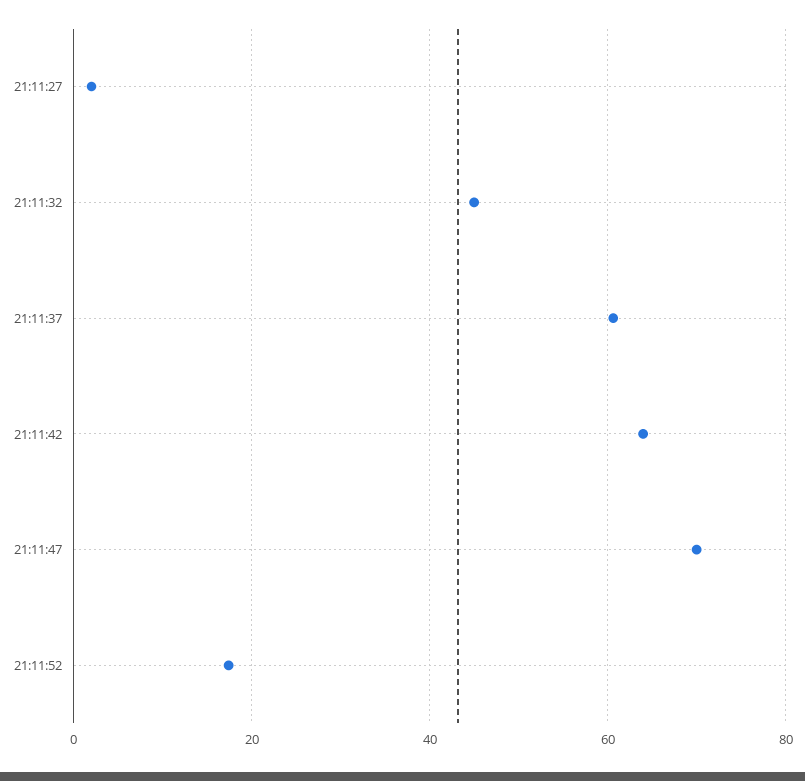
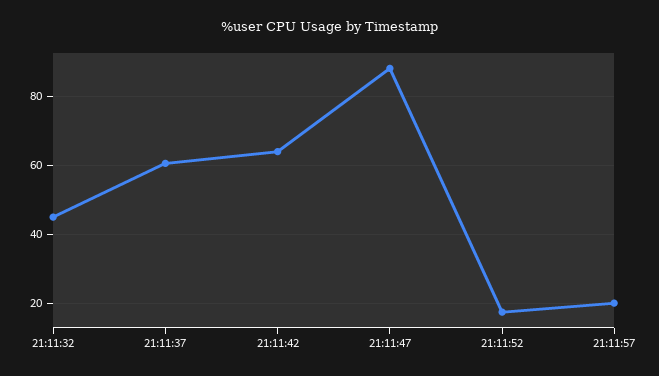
21:11:27: 2 -> none
21:11:47: 70 -> 88
21:11:57: none -> 20

